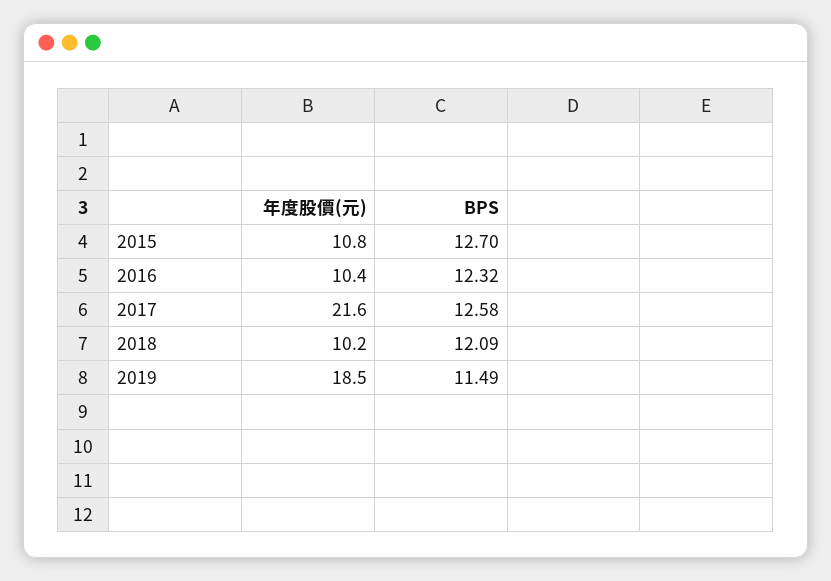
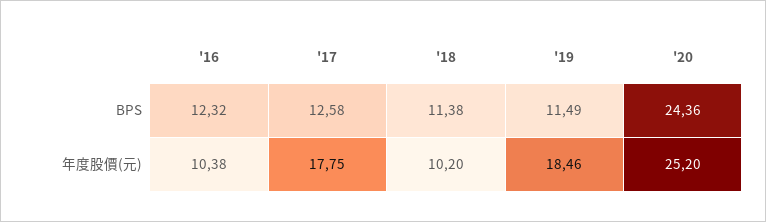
年度股價(元), 2015: 10.8 -> none
BPS, 2015: 12.7 -> none
年度股價(元), 2017: 21.6 -> 17.75
BPS, 2018: 12.09 -> 11.38
BPS, '20: none -> 24.36
年度股價(元), '20: none -> 25.2

